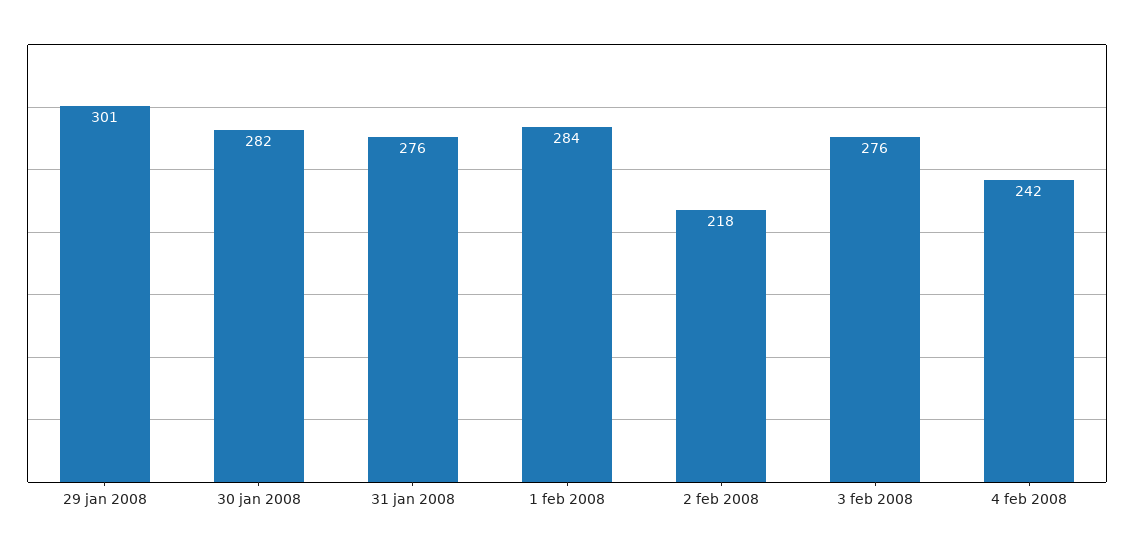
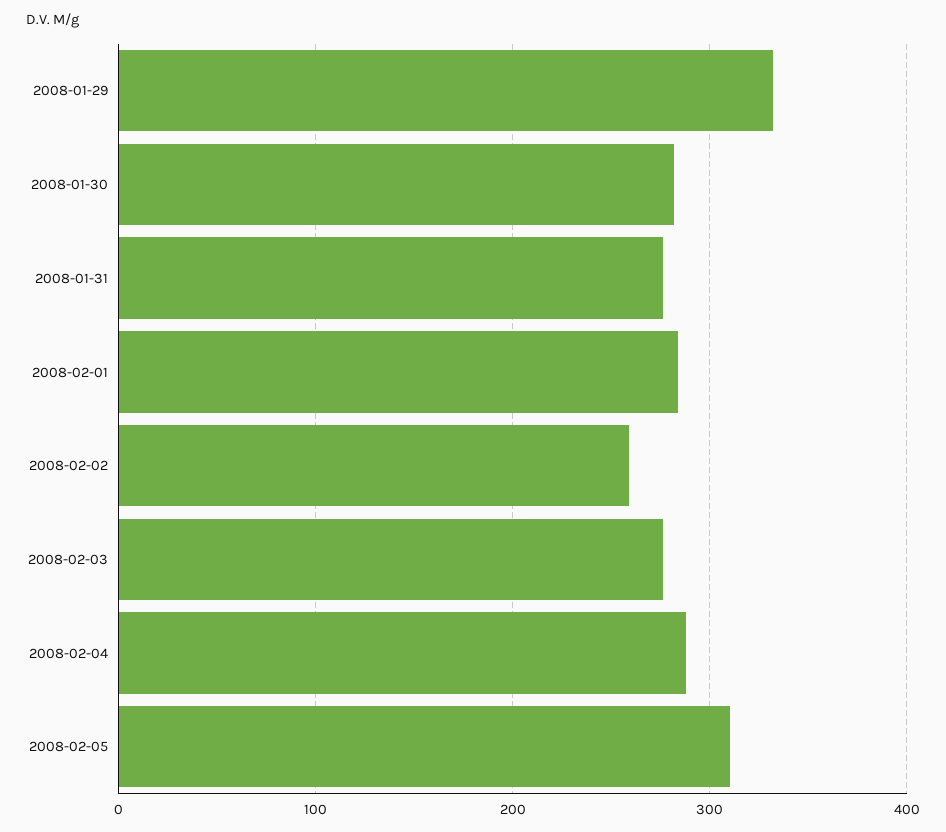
29 jan 2008: 301 -> 330
2 feb 2008: 218 -> 260
4 feb 2008: 242 -> 290
2008-02-05: none -> 310

